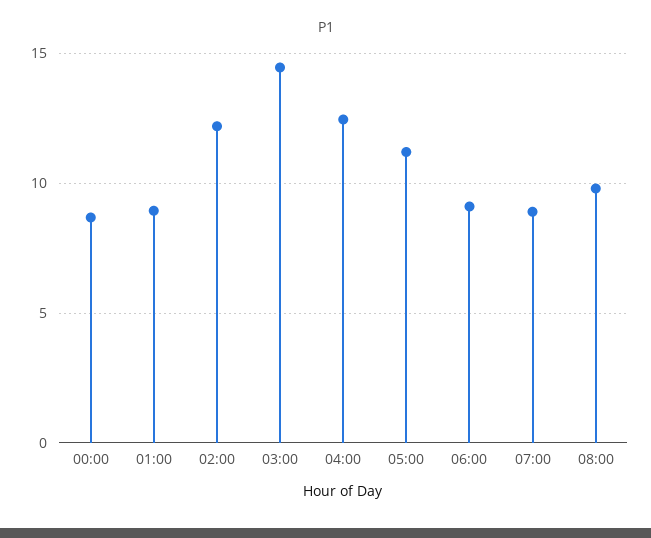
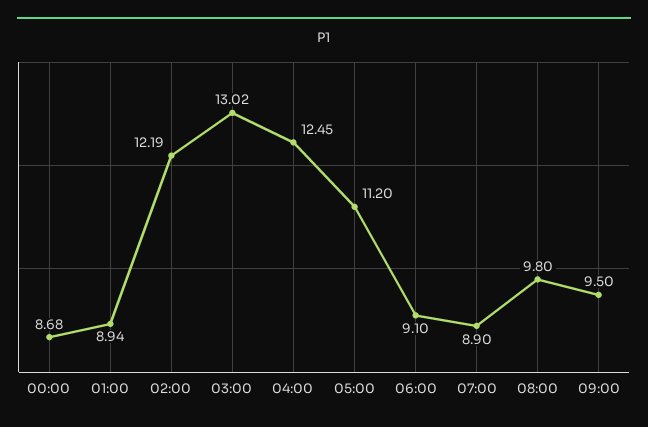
03:00: 14.5 -> 13.02
09:00: none -> 9.5

